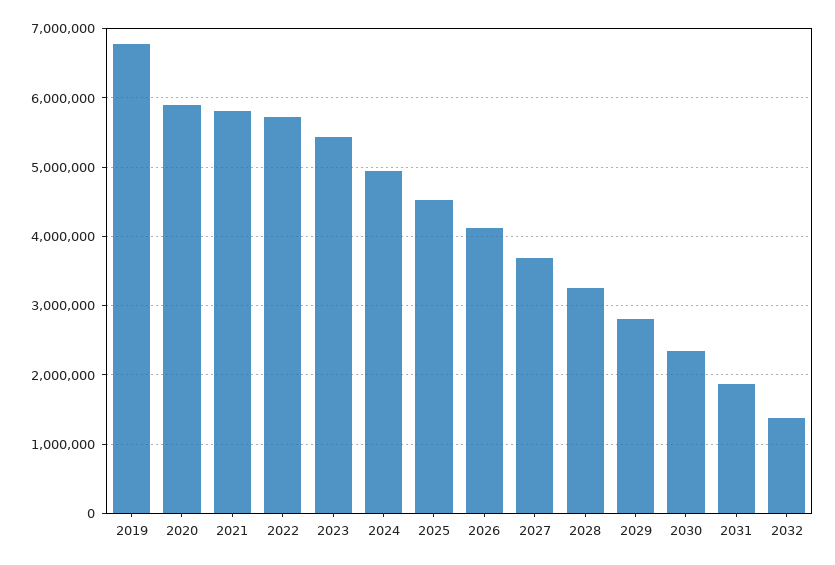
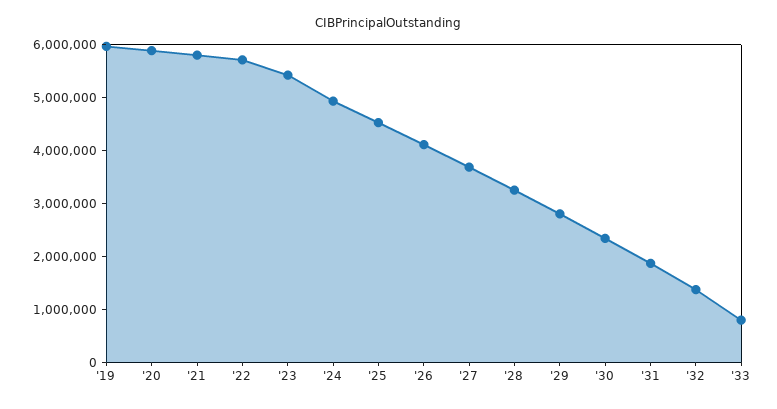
2019: 6800000 -> 6000000
'33: none -> 800000

